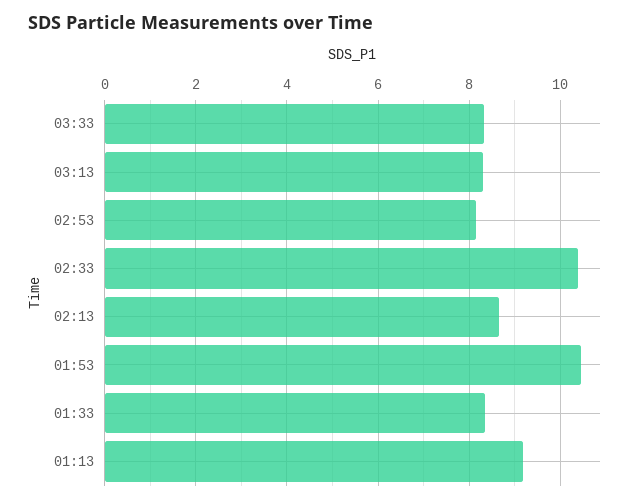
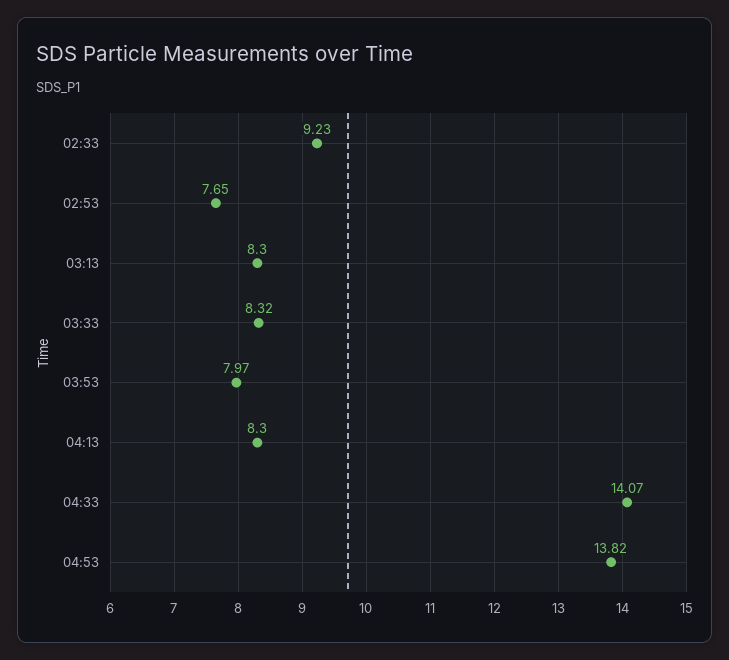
02:53: 8.2 -> 7.65
02:33: 10.4 -> 9.23
02:13: 8.6 -> none
01:53: 10.4 -> none
01:33: 8.4 -> none
01:13: 9.2 -> none
03:53: none -> 7.97
04:13: none -> 8.3
04:33: none -> 14.07
04:53: none -> 13.82

